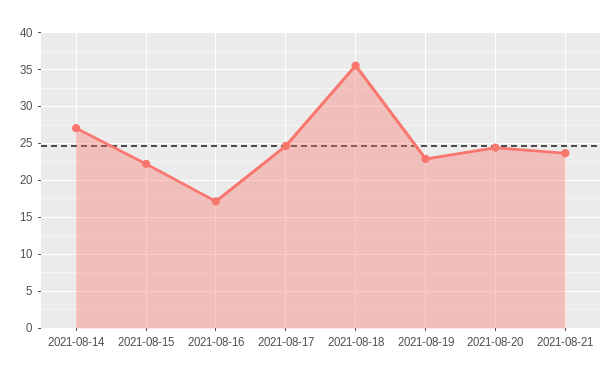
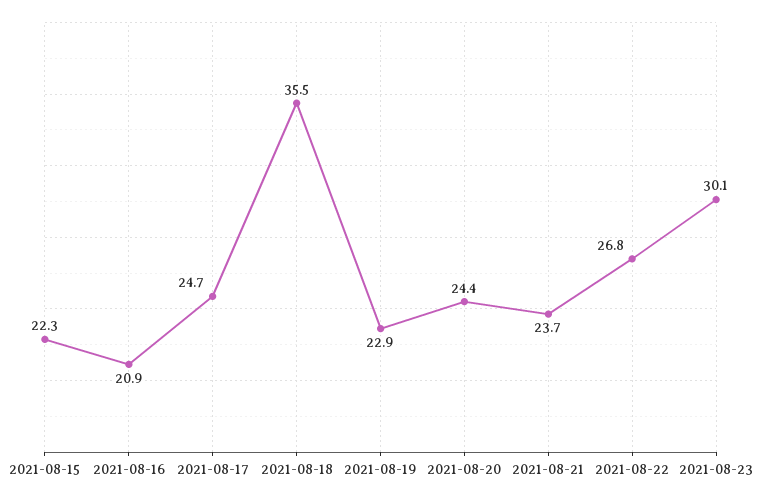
2021-08-14: 27 -> none
2021-08-16: 17 -> 20.9
2021-08-22: none -> 26.8
2021-08-23: none -> 30.1

